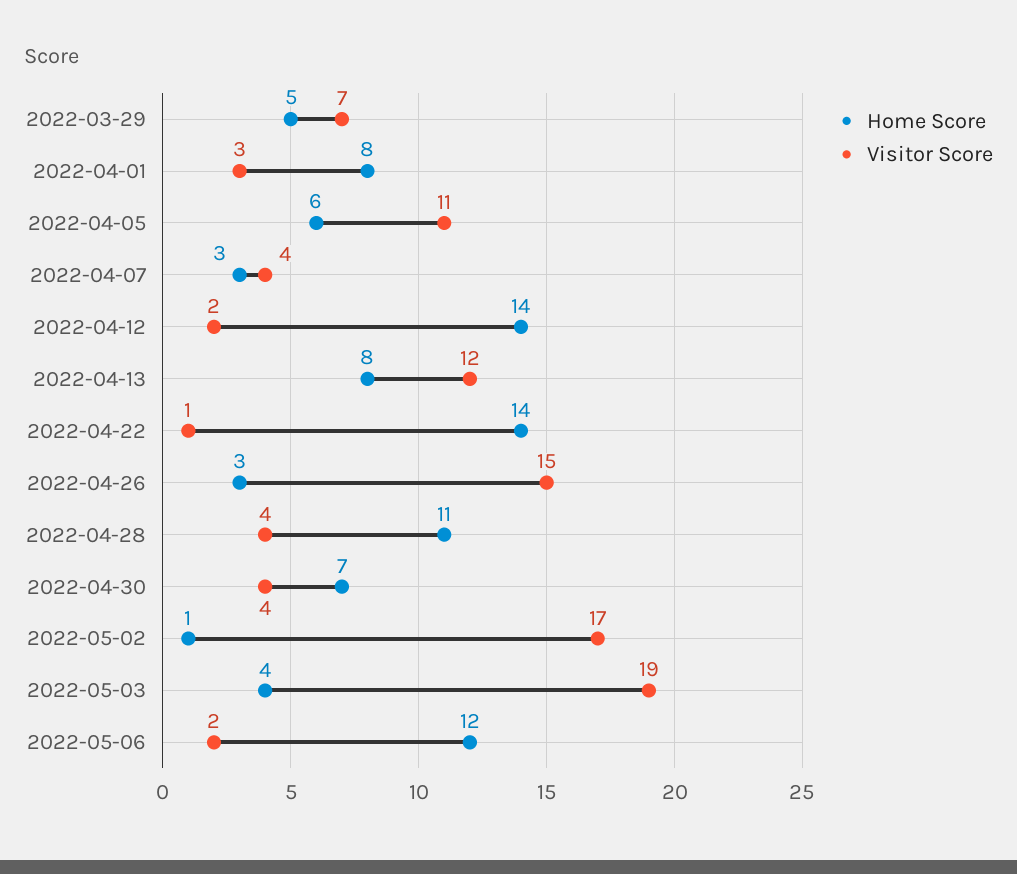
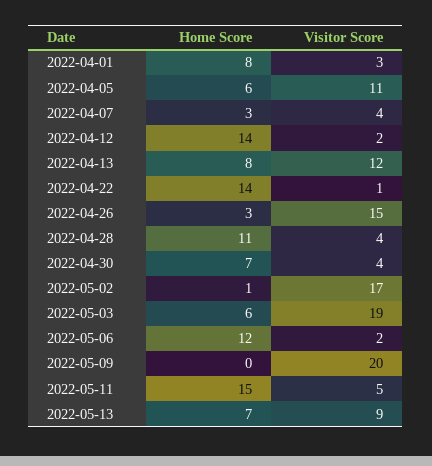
Home Score, 2022-03-29: 5 -> none
Visitor Score, 2022-03-29: 7 -> none
Home Score, 2022-05-03: 4 -> 6
Home Score, 2022-05-09: none -> 0
Visitor Score, 2022-05-09: none -> 20
Home Score, 2022-05-11: none -> 15
Visitor Score, 2022-05-11: none -> 5
Home Score, 2022-05-13: none -> 7
Visitor Score, 2022-05-13: none -> 9

